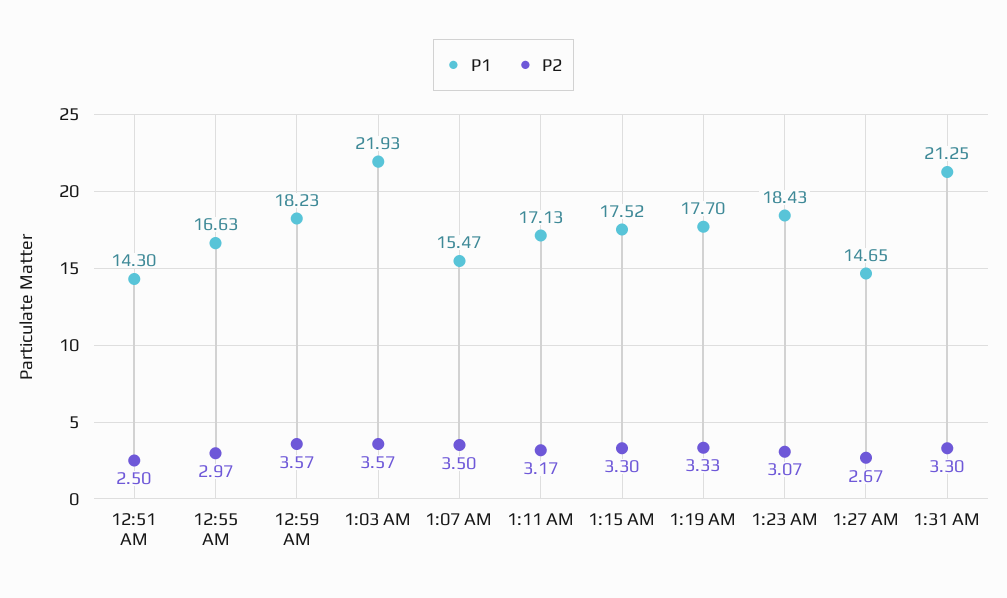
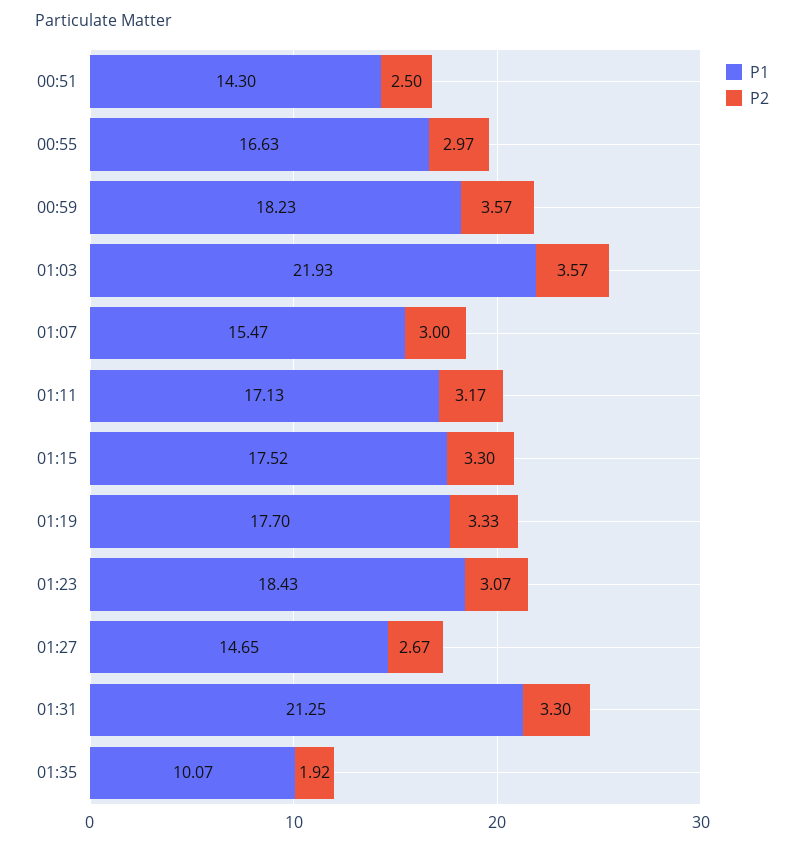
P2, 1:07 AM: 3.5 -> 3
P1, 01:35: none -> 10.07
P2, 01:35: none -> 1.92

